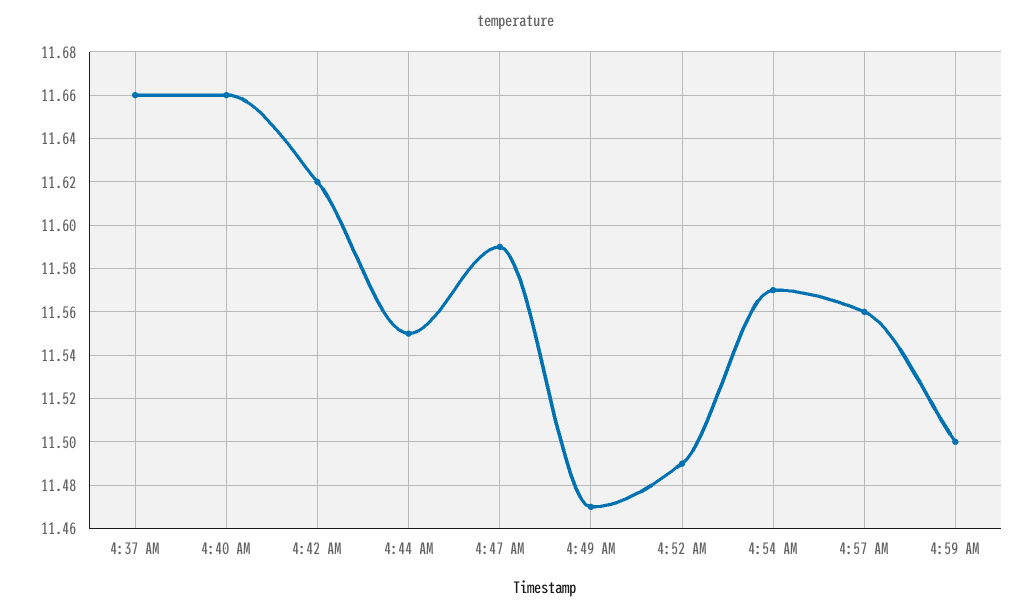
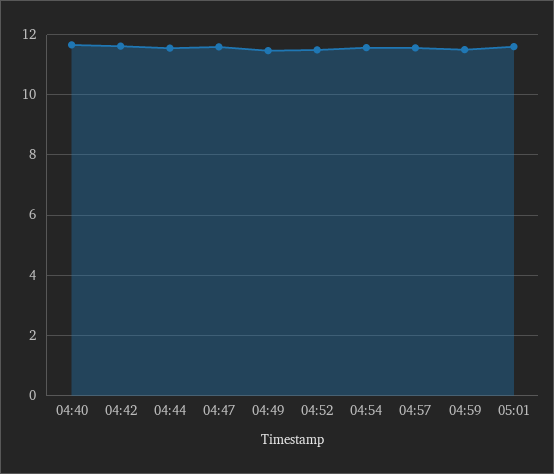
4:37 AM: 11.66 -> none
05:01: none -> 11.6

